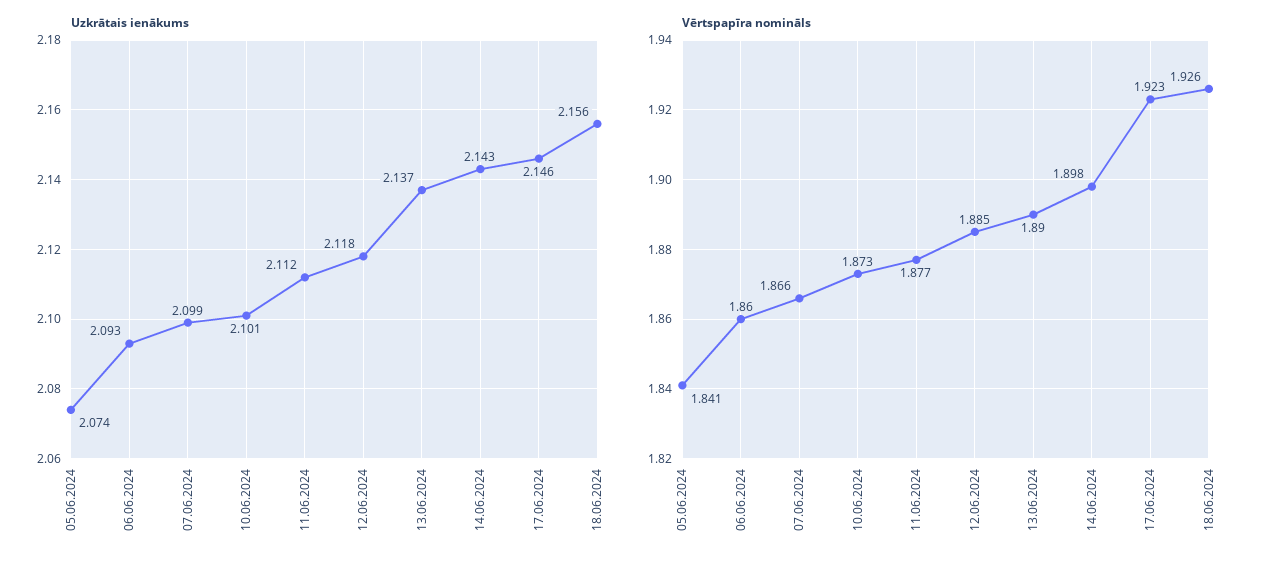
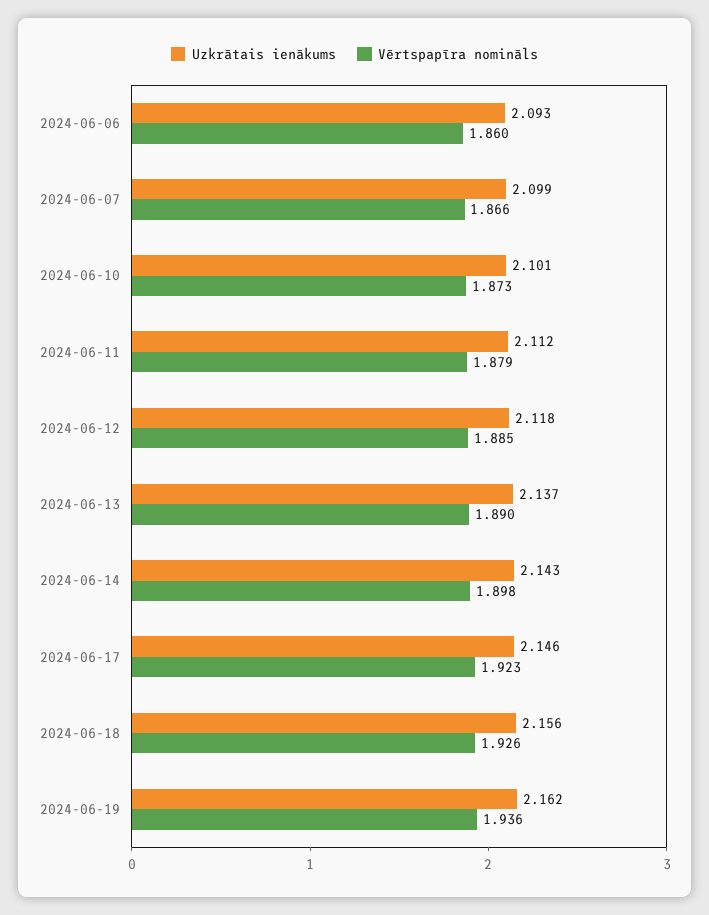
Uzkrātais ienākums, 05.06.2024: 2.074 -> none
Vērtspapīra nomināls, 05.06.2024: 1.841 -> none
Vērtspapīra nomināls, 11.06.2024: 1.877 -> 1.879
Uzkrātais ienākums, 2024-06-19: none -> 2.162
Vērtspapīra nomināls, 2024-06-19: none -> 1.936

